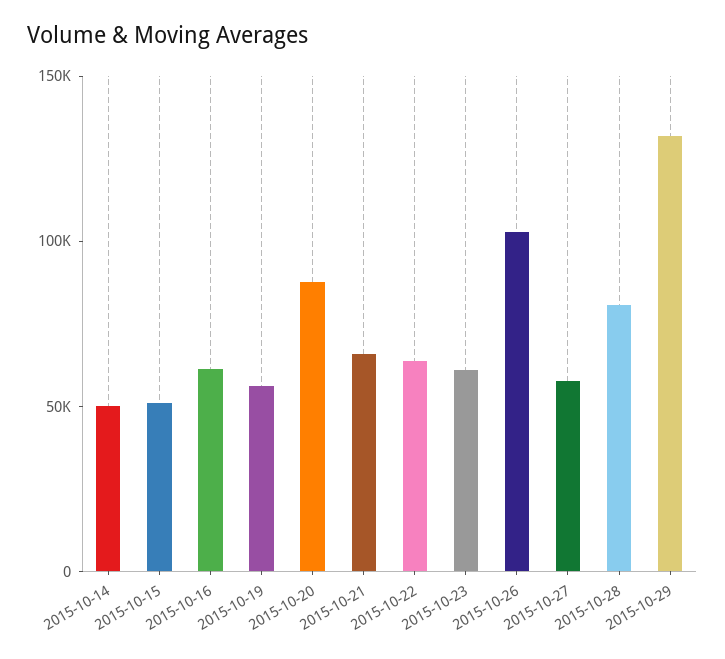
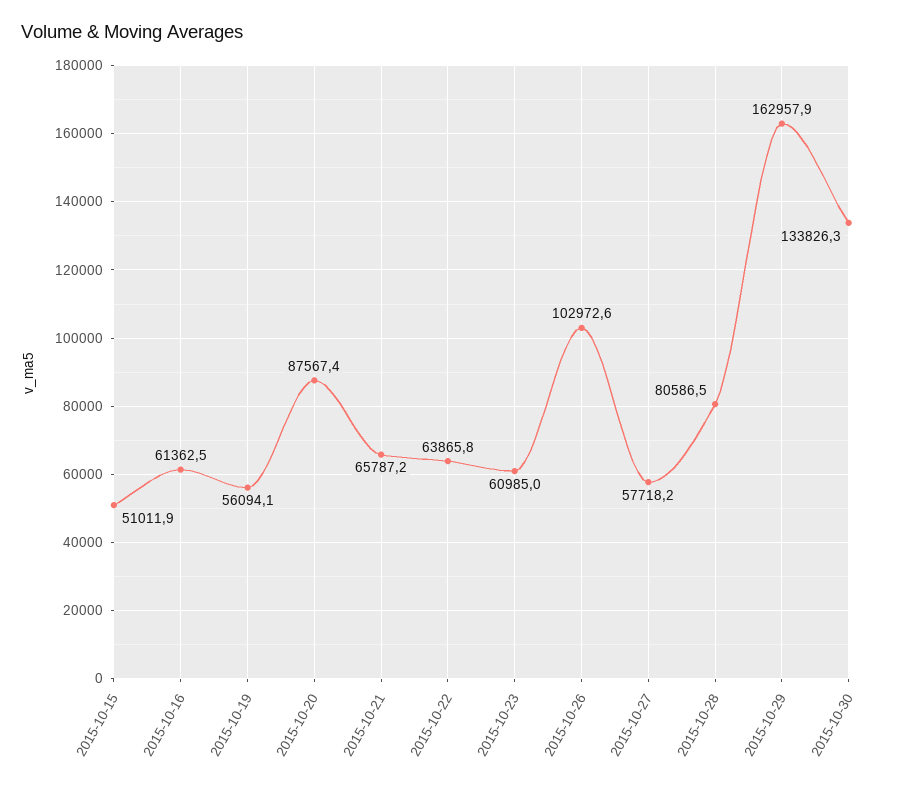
2015-10-14: 50000 -> none
2015-10-29: 130000 -> 162957.9
2015-10-30: none -> 133826.3

